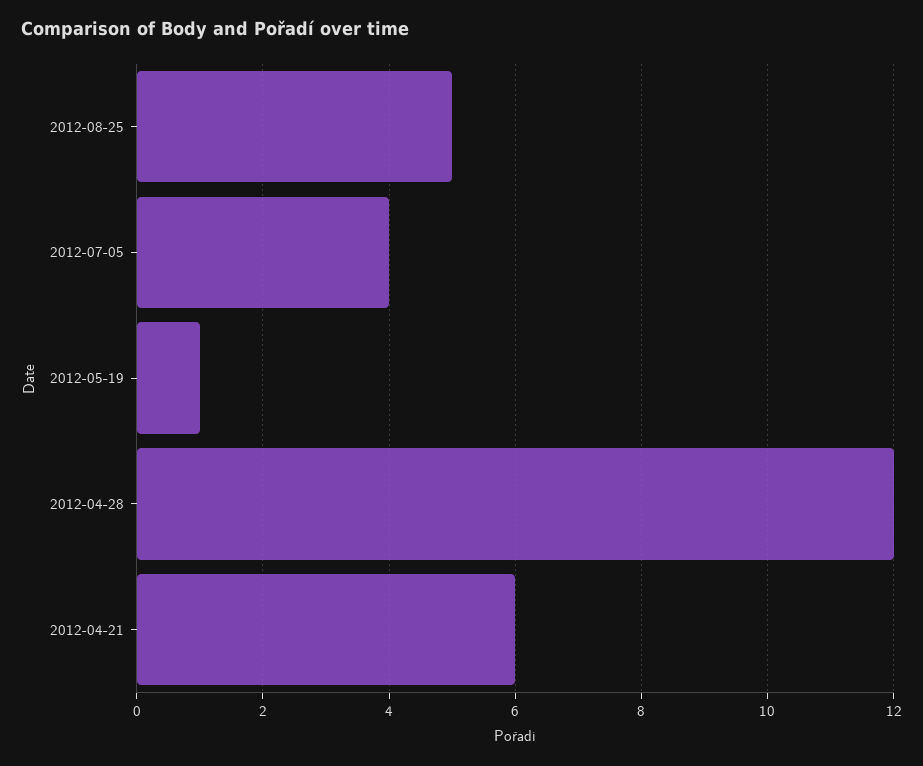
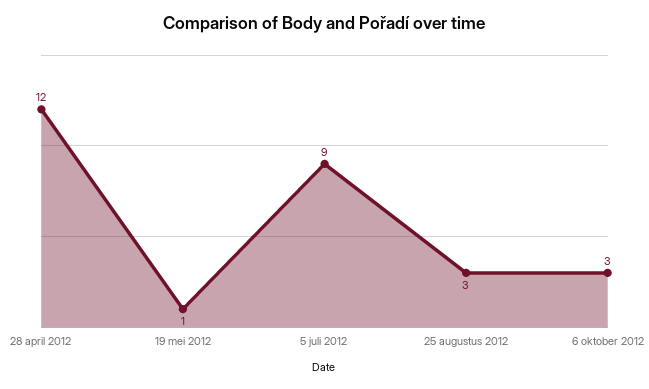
2012-08-25: 5 -> 3
2012-07-05: 4 -> 9
2012-04-21: 6 -> none
6 oktober 2012: none -> 3

